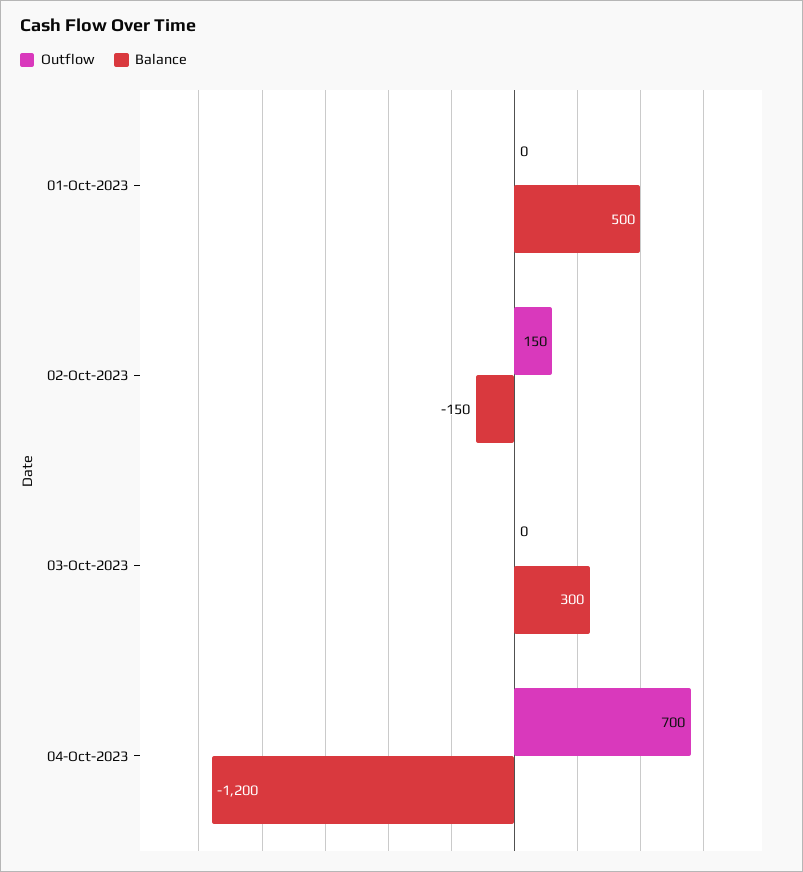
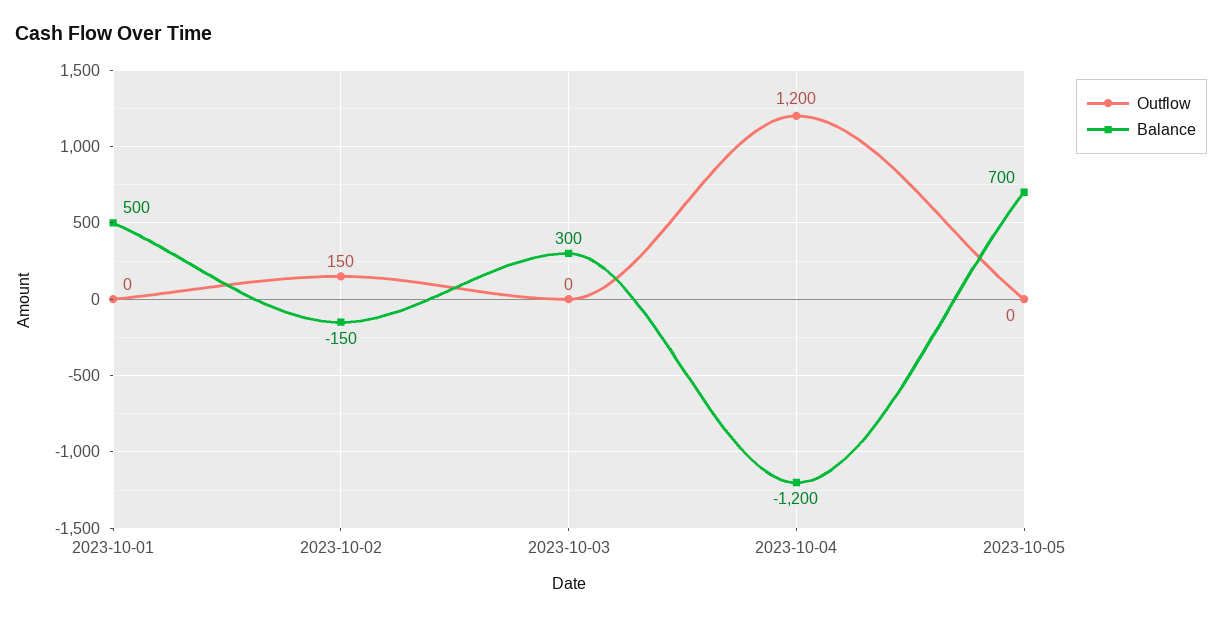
Outflow, 04-Oct-2023: 700 -> 1200
Outflow, 2023-10-05: none -> 0
Balance, 2023-10-05: none -> 700

